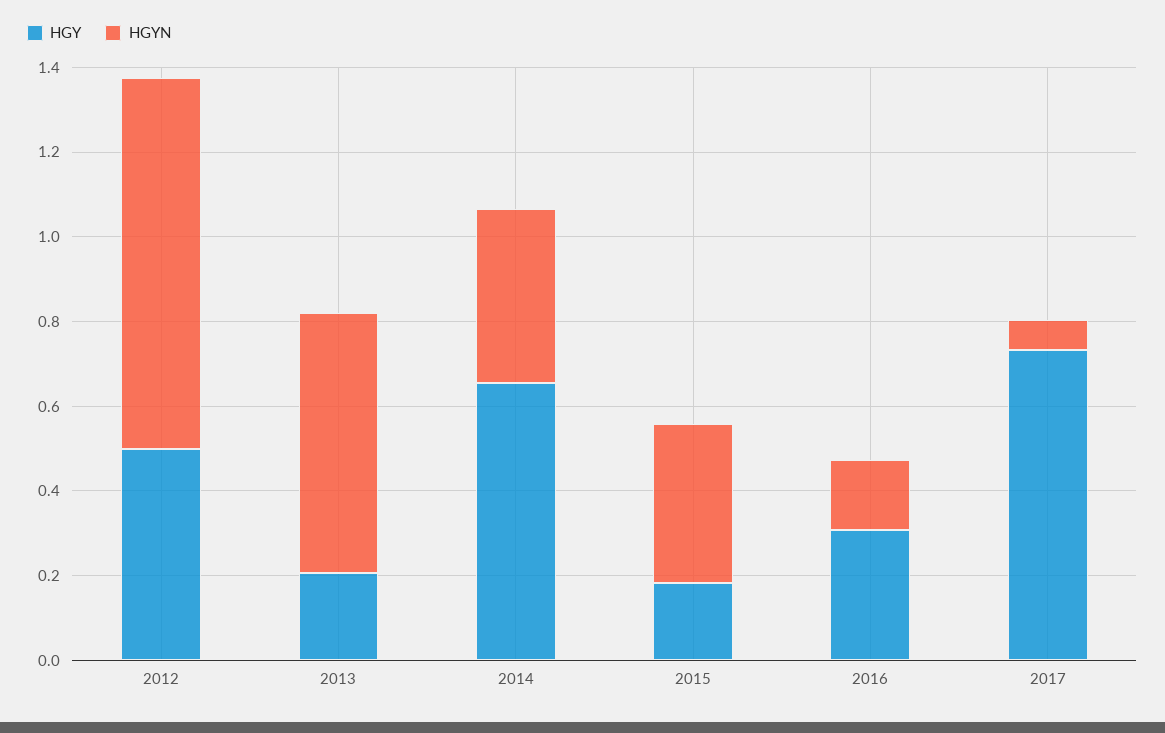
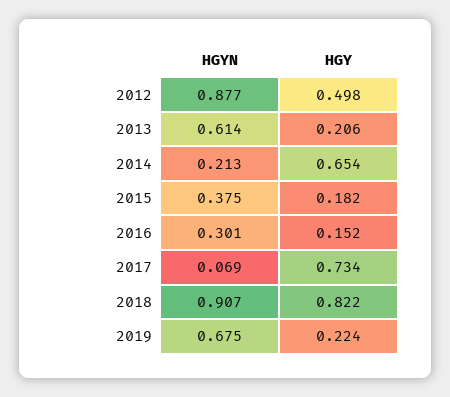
HGYN, 2014: 0.4 -> 0.213
HGY, 2016: 0.3 -> 0.152
HGYN, 2016: 0.15 -> 0.301
HGYN, 2018: none -> 0.907
HGY, 2018: none -> 0.822
HGYN, 2019: none -> 0.675
HGY, 2019: none -> 0.224

